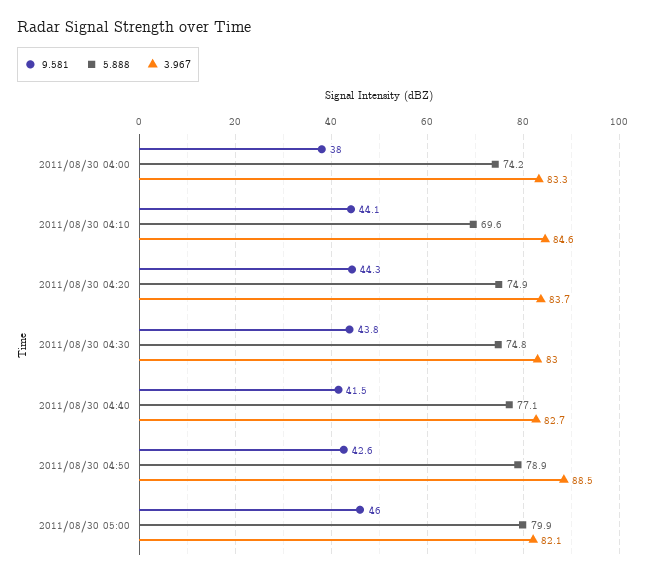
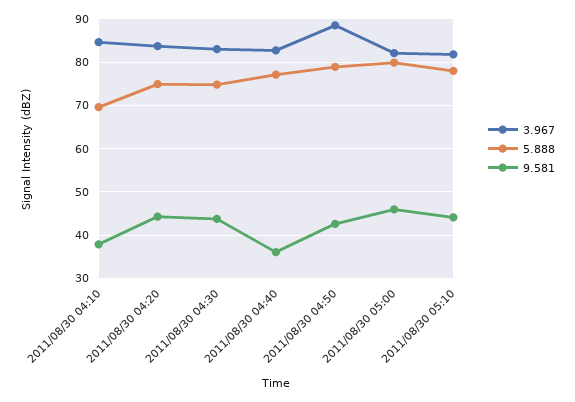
9.581, 2011/08/30 04:00: 38 -> none
5.888, 2011/08/30 04:00: 74.2 -> none
3.967, 2011/08/30 04:00: 83.3 -> none
9.581, 2011/08/30 04:10: 44.1 -> 38
9.581, 2011/08/30 04:40: 41.5 -> 36
3.967, 2011/08/30 05:10: none -> 82
5.888, 2011/08/30 05:10: none -> 78
9.581, 2011/08/30 05:10: none -> 44

